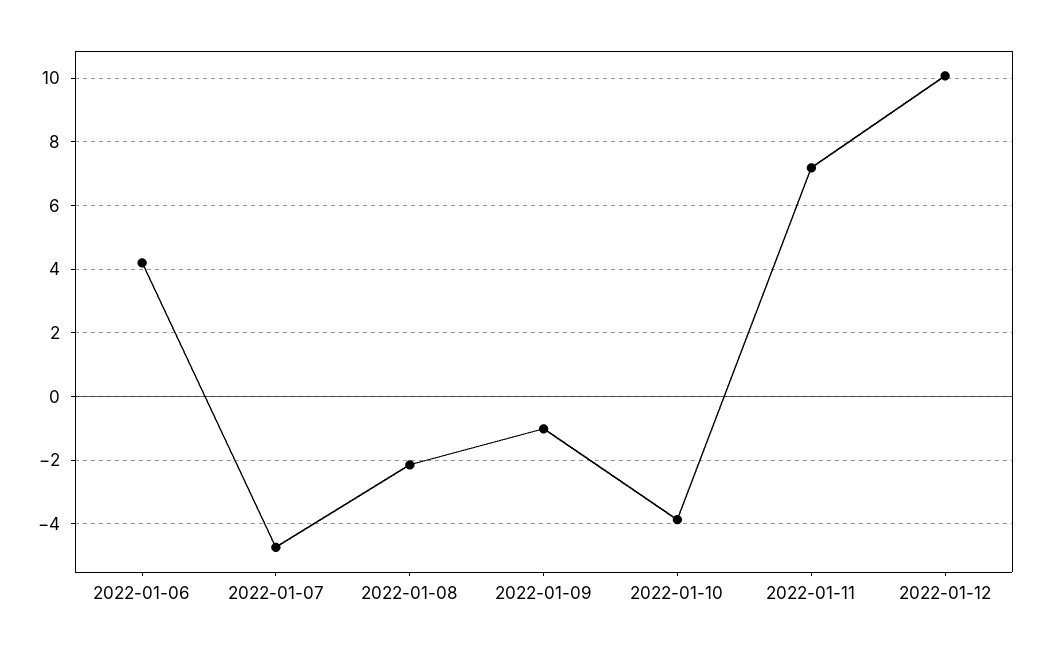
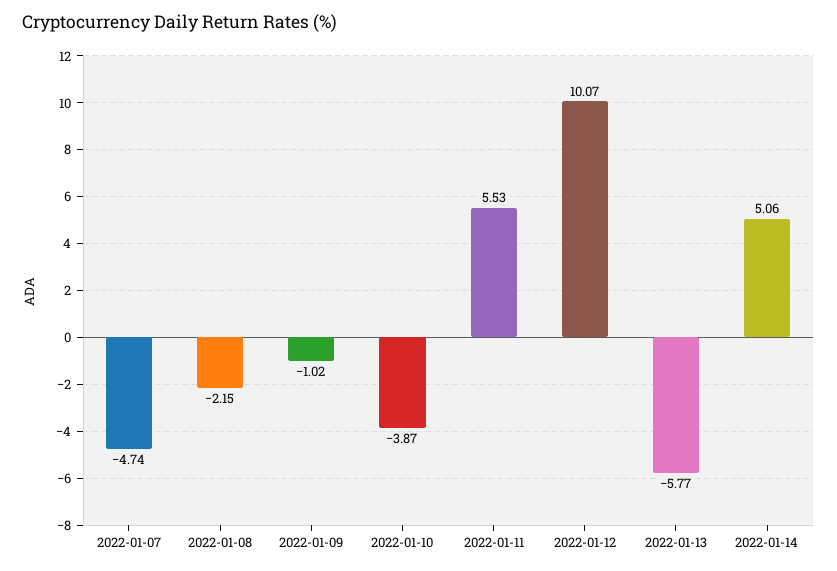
2022-01-06: 4.2 -> none
2022-01-11: 7.2 -> 5.53
2022-01-13: none -> -5.77
2022-01-14: none -> 5.06

